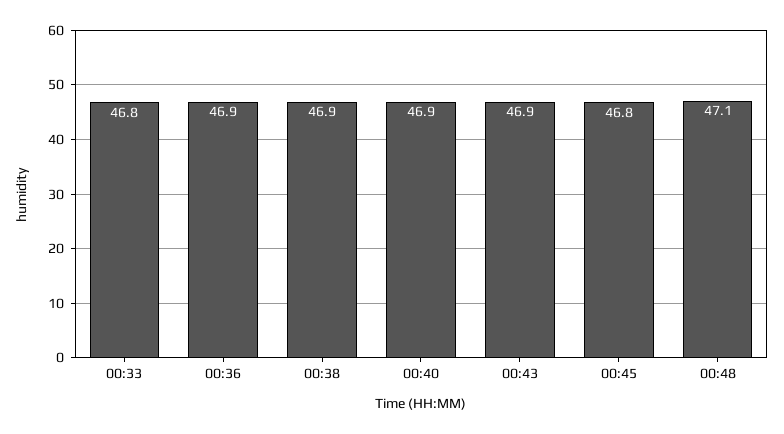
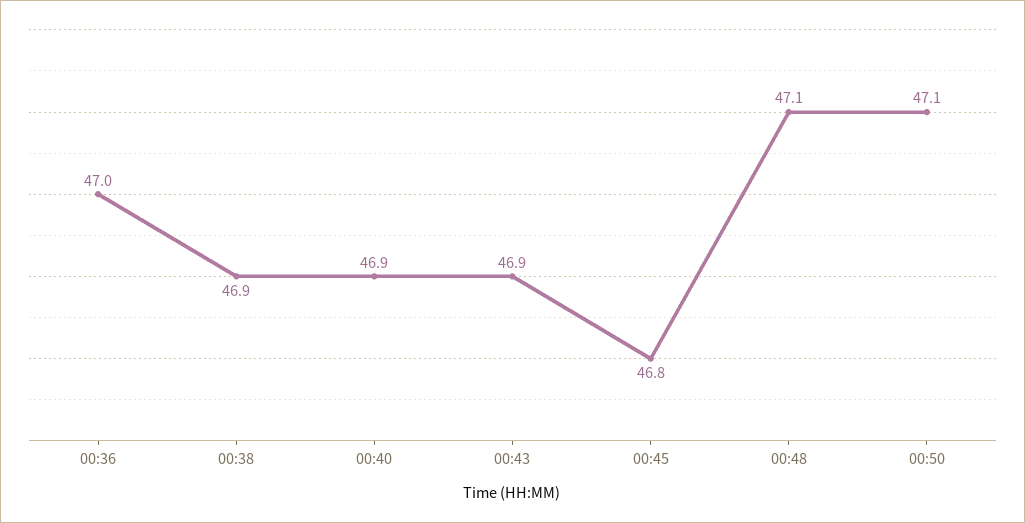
00:33: 46.8 -> none
00:36: 46.9 -> 47
00:50: none -> 47.1

